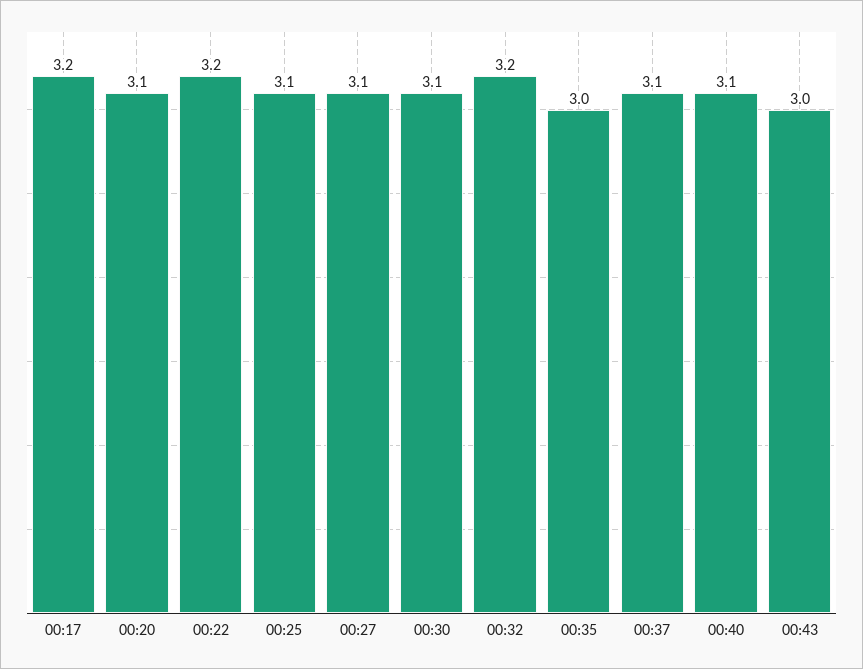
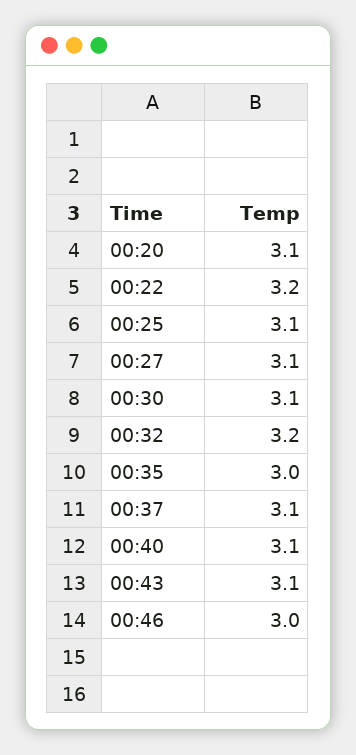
00:17: 3.2 -> none
00:43: 3 -> 3.1
00:46: none -> 3

